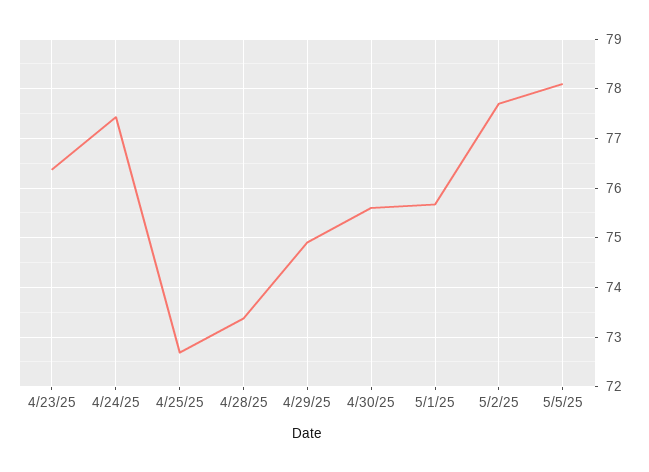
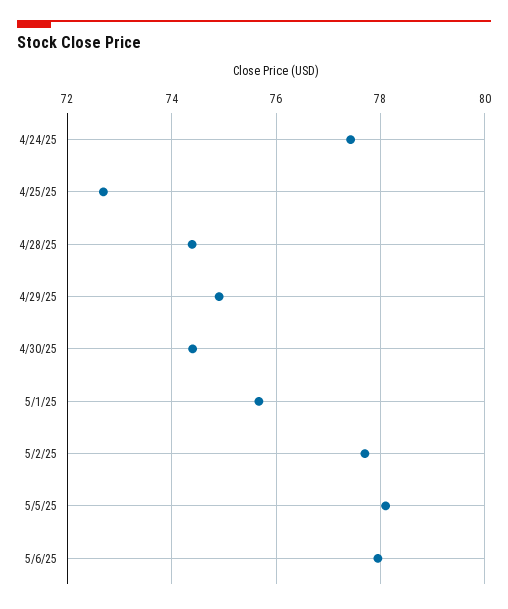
4/23/25: 76.4 -> none
4/28/25: 73.4 -> 74.4
4/30/25: 75.6 -> 74.4
5/6/25: none -> 78

